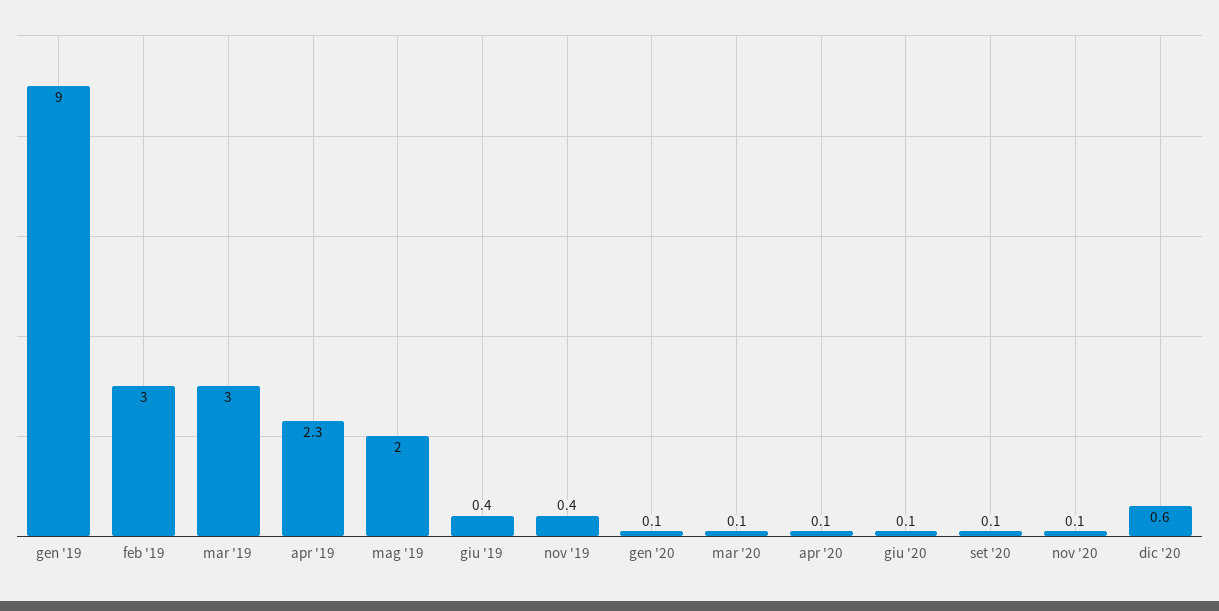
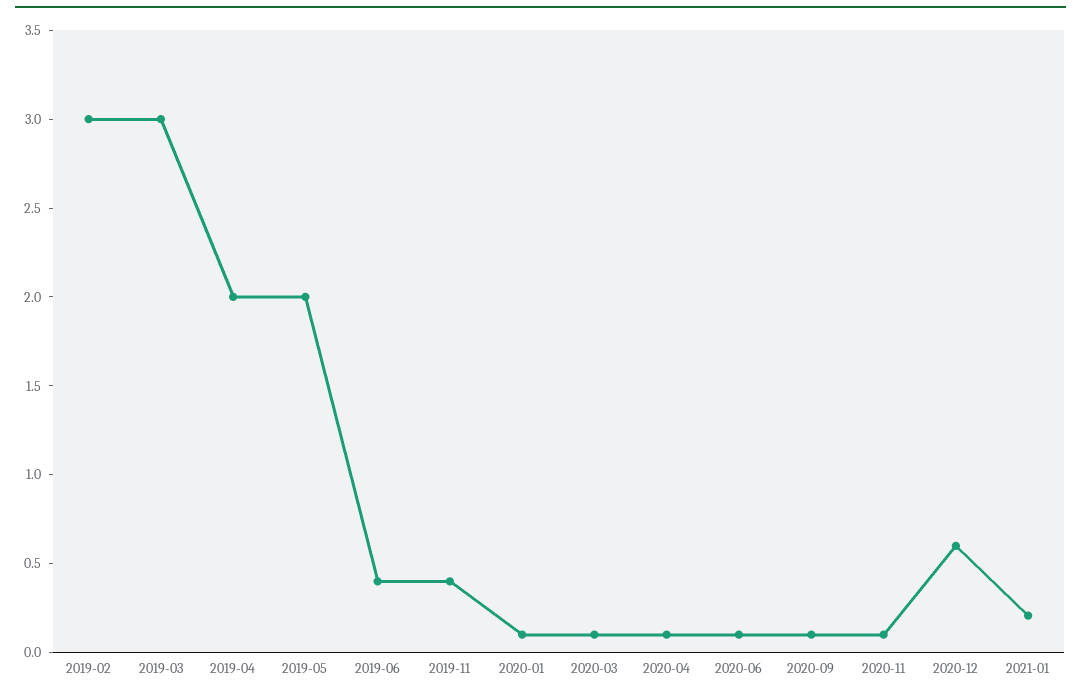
gen '19: 9 -> none
apr '19: 2.3 -> 2
2021-01: none -> 0.2

